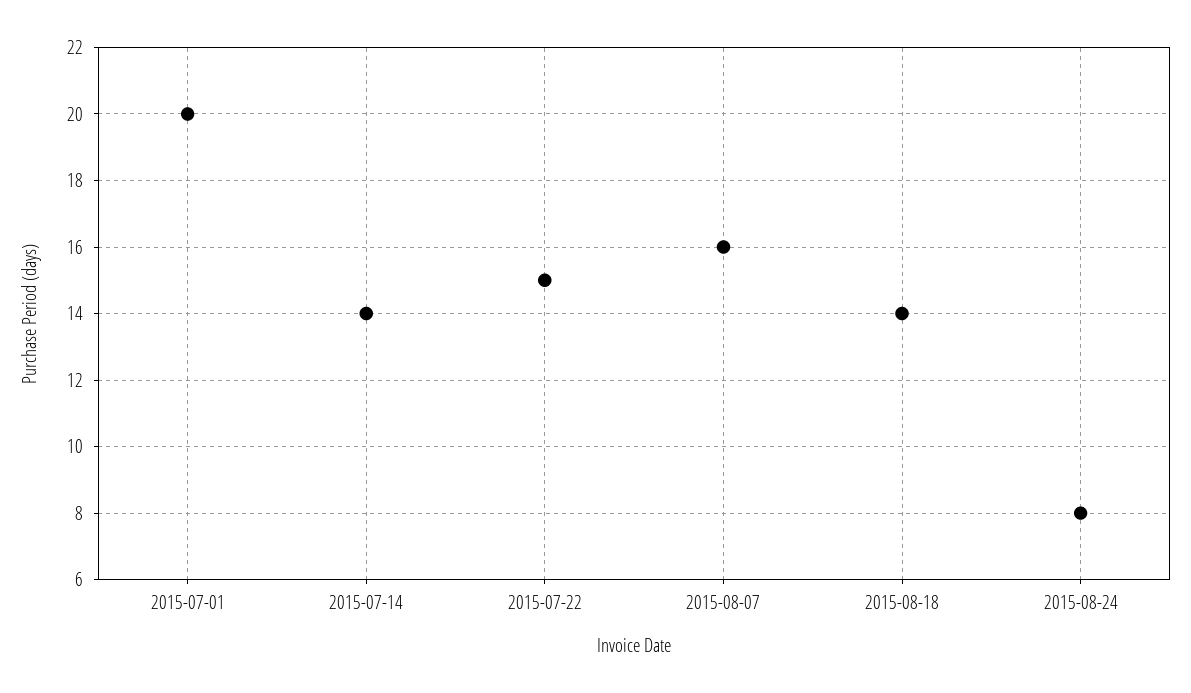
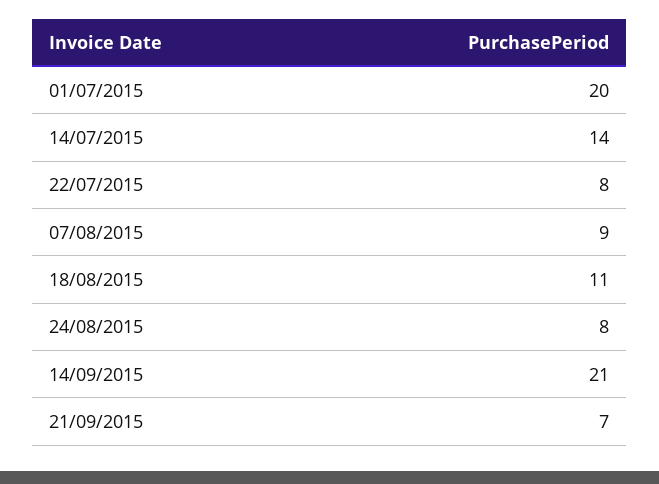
2015-07-22: 15 -> 8
2015-08-07: 16 -> 9
2015-08-18: 14 -> 11
14/09/2015: none -> 21
21/09/2015: none -> 7

